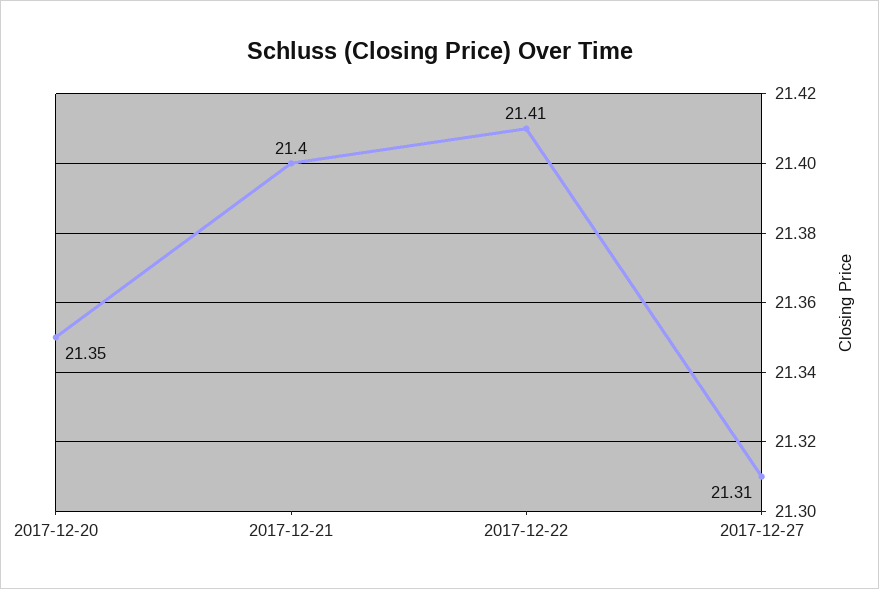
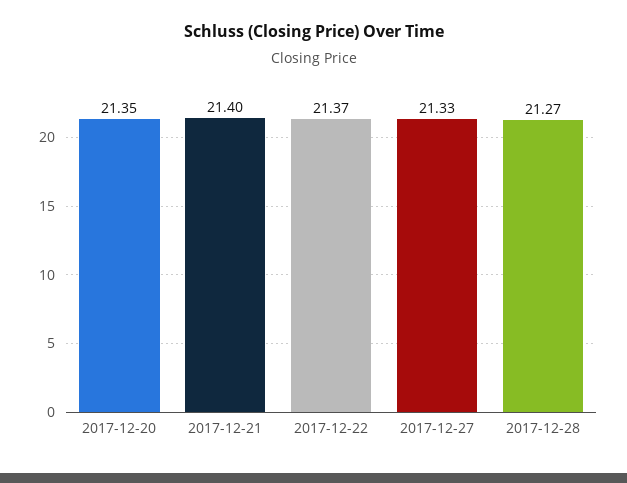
2017-12-22: 21.41 -> 21.37
2017-12-27: 21.31 -> 21.33
2017-12-28: none -> 21.27

